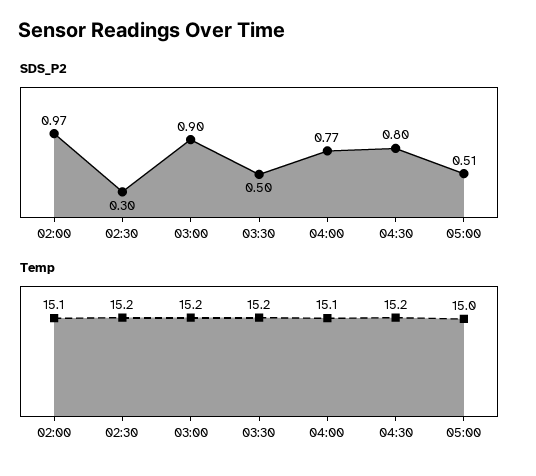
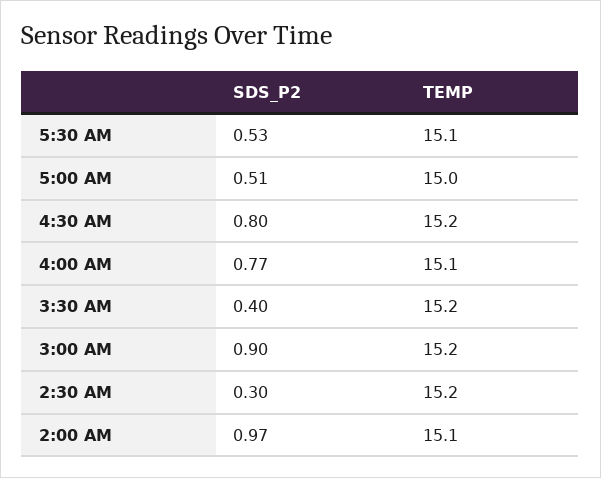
SDS_P2, 03:30: 0.5 -> 0.4
SDS_P2, 5:30 AM: none -> 0.53
Temp, 5:30 AM: none -> 15.1

